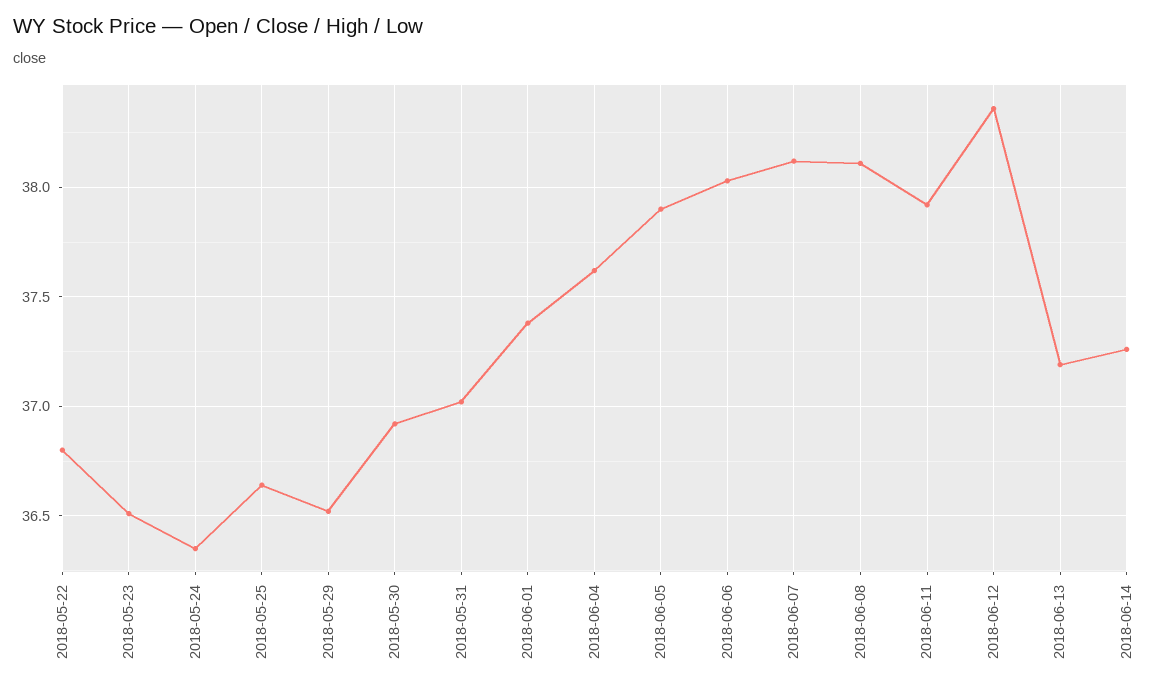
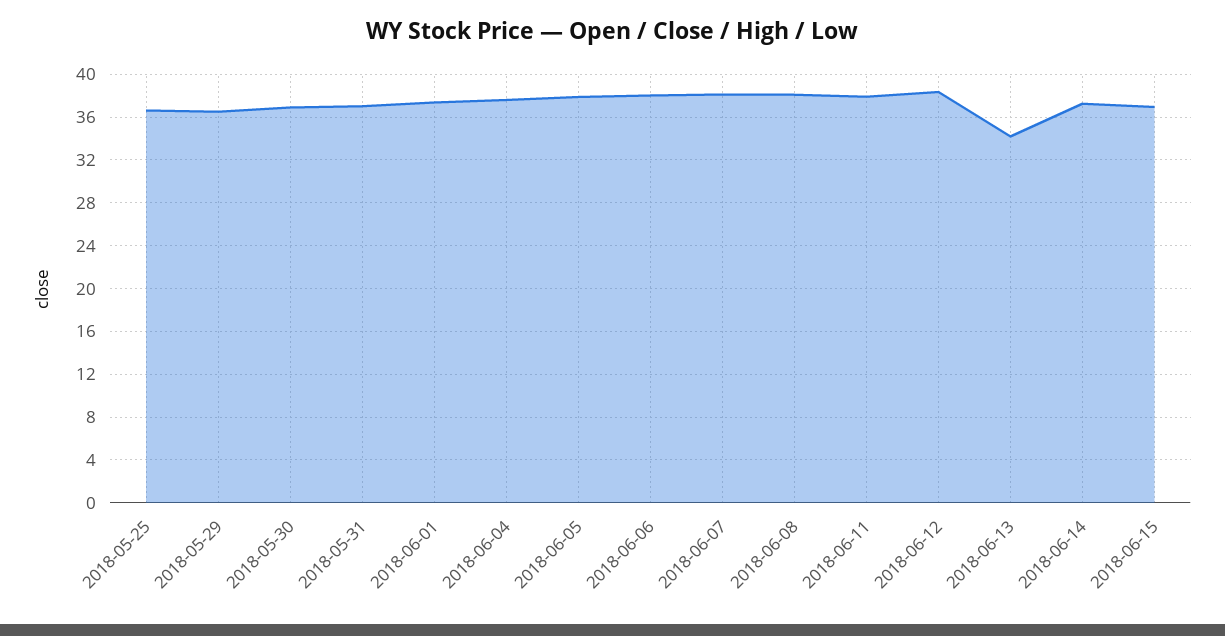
2018-05-22: 36.8 -> none
2018-05-23: 36.5 -> none
2018-05-24: 36.35 -> none
2018-06-13: 37.2 -> 34
2018-06-15: none -> 37

